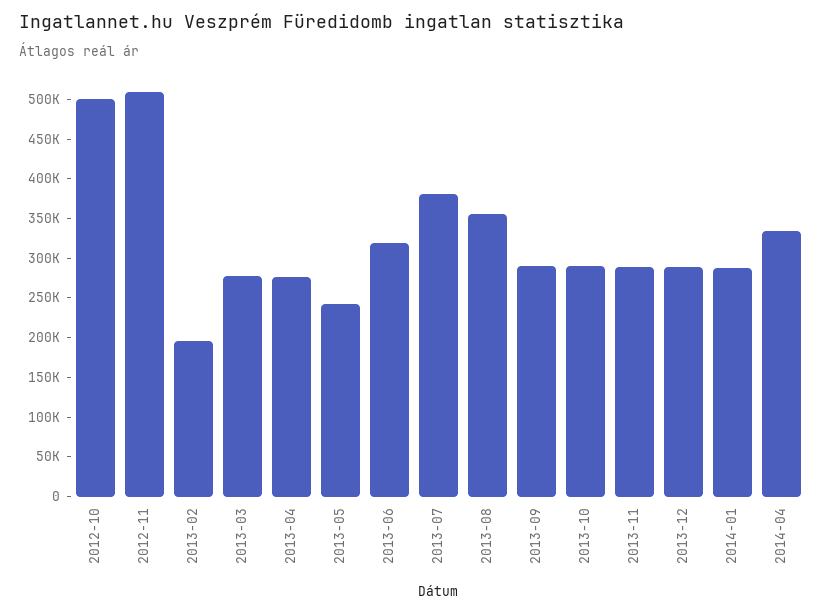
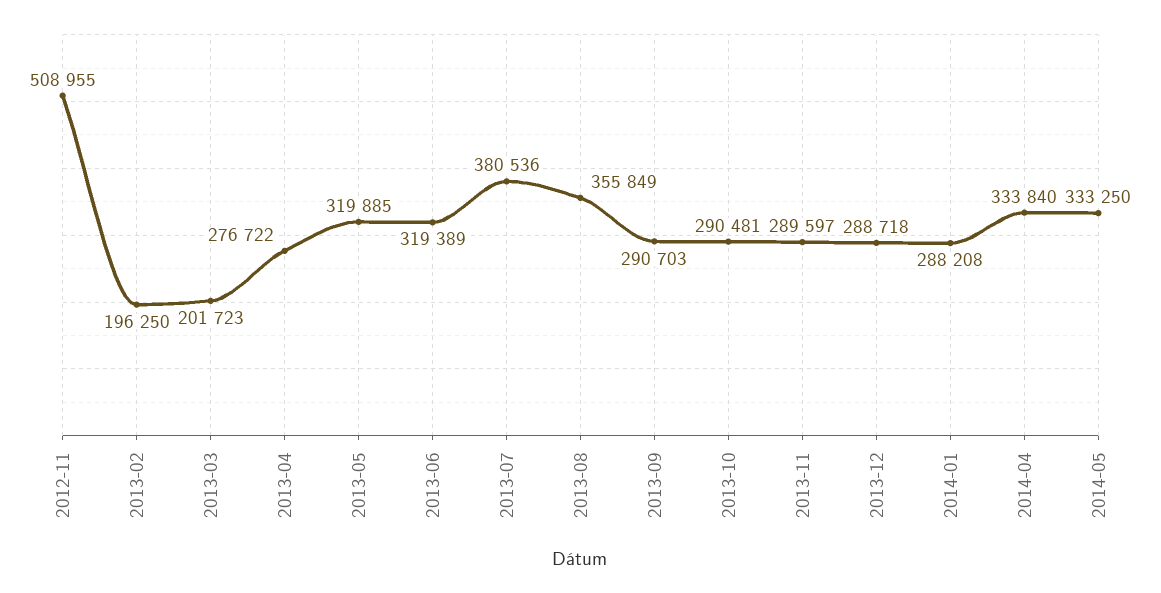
2012-10: 500000 -> none
2013-03: 275000 -> 201723
2013-05: 250000 -> 319885
2014-05: none -> 333250

